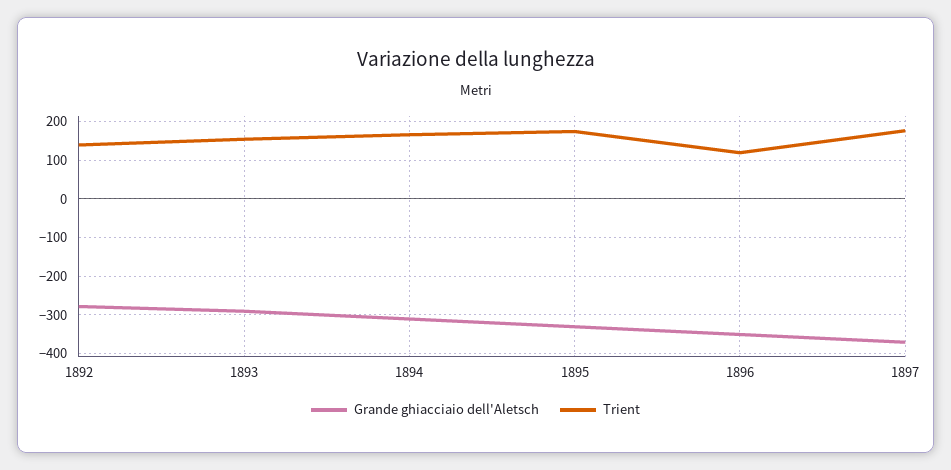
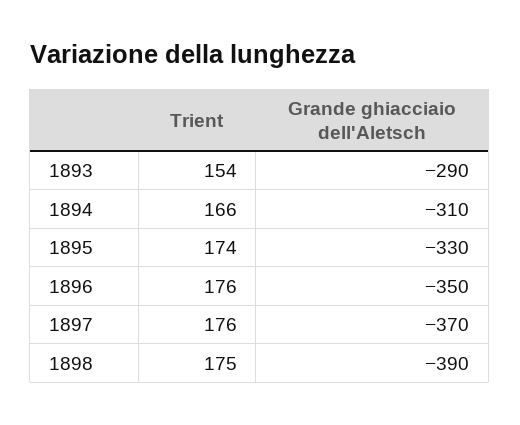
Grande ghiacciaio dell'Aletsch, 1892: -280 -> none
Trient, 1892: 140 -> none
Trient, 1896: 120 -> 176
Trient, 1898: none -> 175
Grande ghiacciaio dell'Aletsch, 1898: none -> -390

